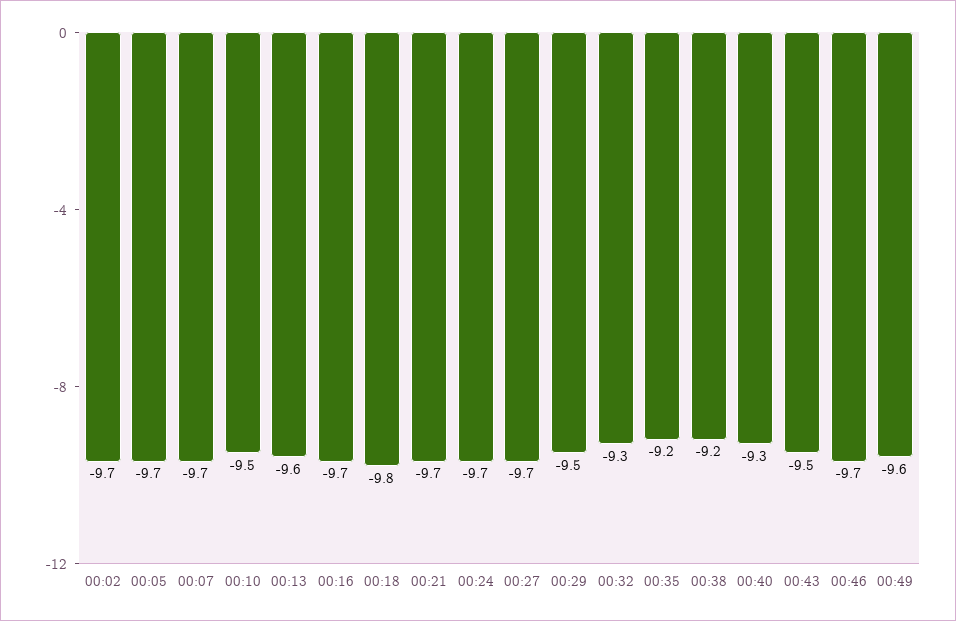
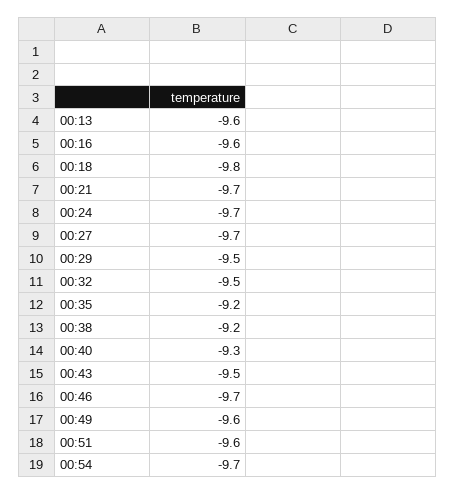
00:02: -9.7 -> none
00:05: -9.7 -> none
00:07: -9.7 -> none
00:10: -9.5 -> none
00:16: -9.7 -> -9.6
00:32: -9.3 -> -9.5
00:51: none -> -9.6
00:54: none -> -9.7

